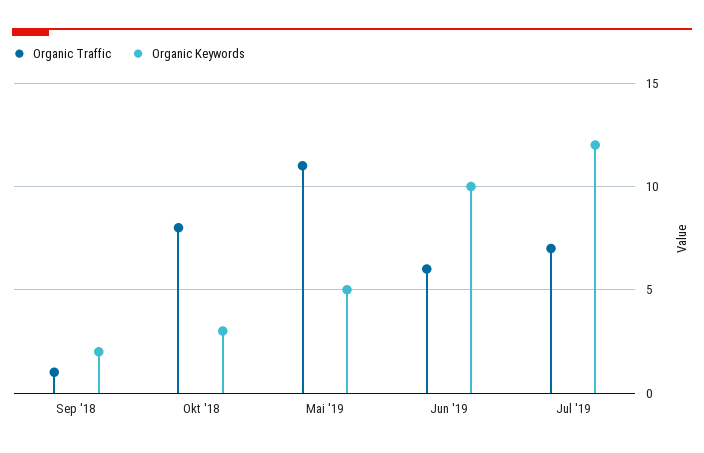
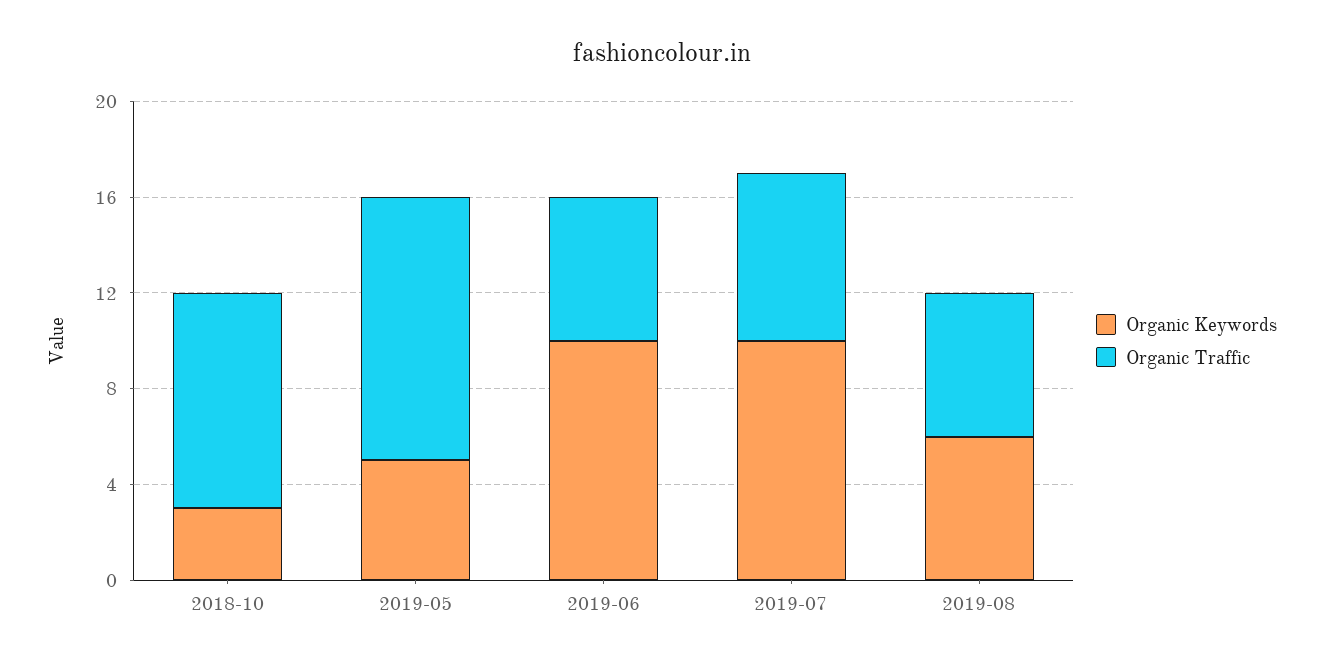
Organic Traffic, Sep '18: 1 -> none
Organic Keywords, Sep '18: 2 -> none
Organic Traffic, Okt '18: 8 -> 9
Organic Keywords, Jul '19: 12 -> 10
Organic Keywords, 2019-08: none -> 6
Organic Traffic, 2019-08: none -> 6

